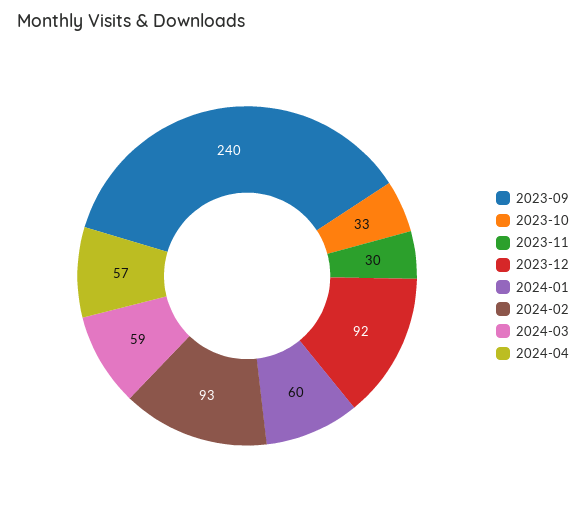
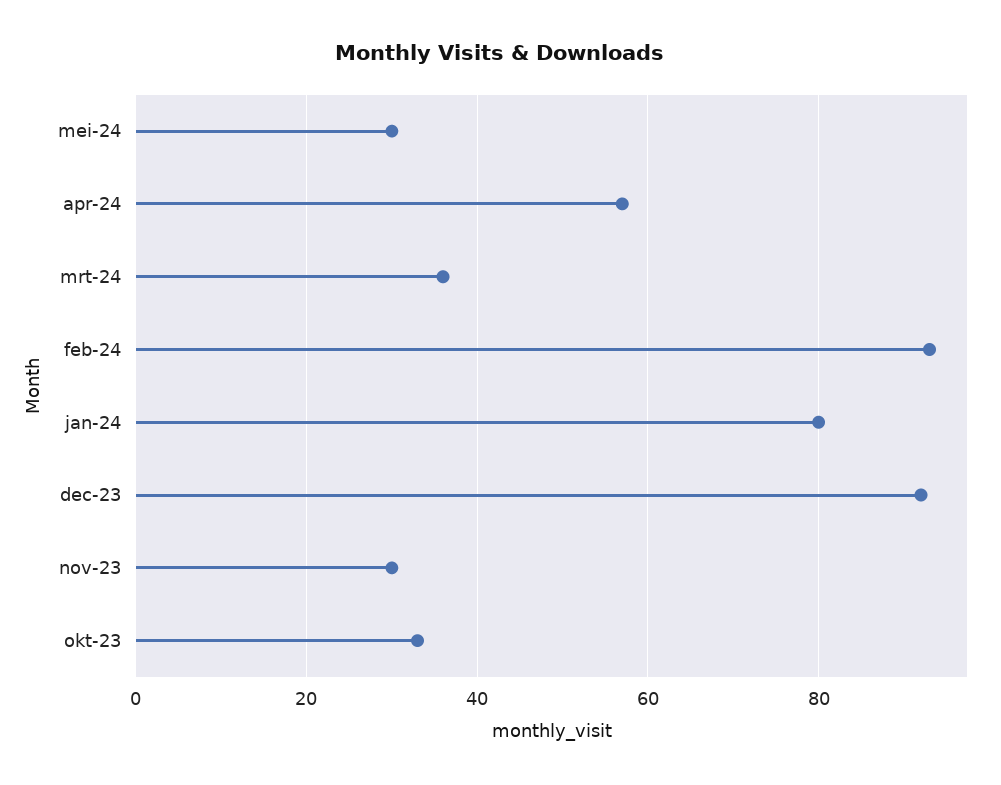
2023-09: 240 -> none
2024-01: 60 -> 80
2024-03: 59 -> 35
mei-24: none -> 30

